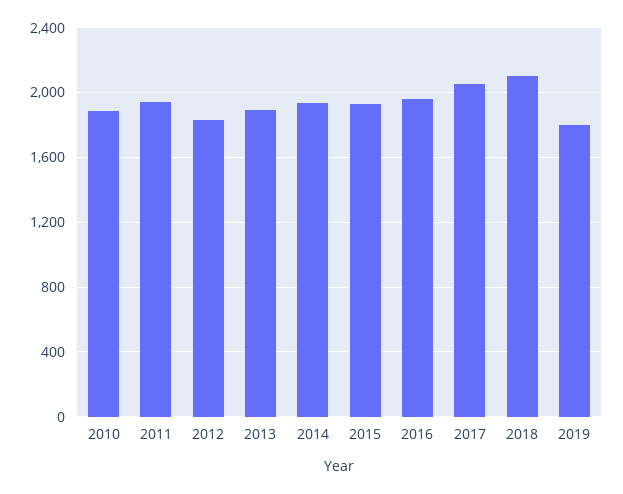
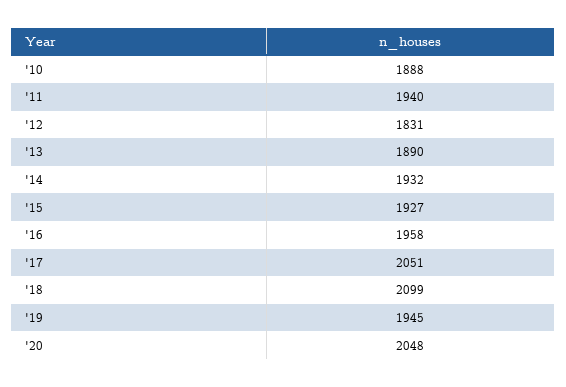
2019: 1800 -> 1945
'20: none -> 2048

